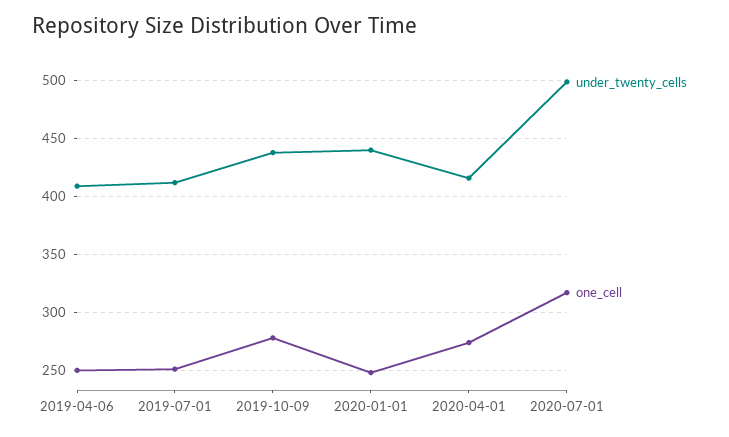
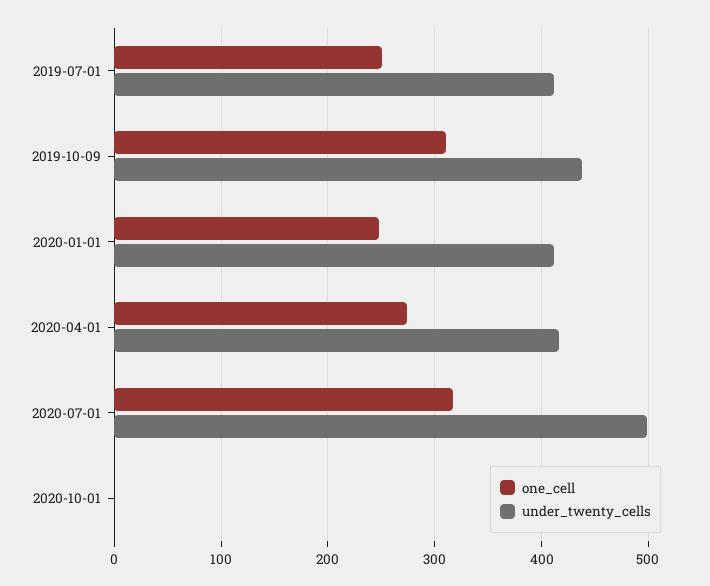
under_twenty_cells, 2019-04-06: 410 -> none
one_cell, 2019-04-06: 250 -> none
one_cell, 2019-10-09: 280 -> 310
under_twenty_cells, 2020-01-01: 440 -> 410
one_cell, 2020-10-01: none -> 0
under_twenty_cells, 2020-10-01: none -> 0

